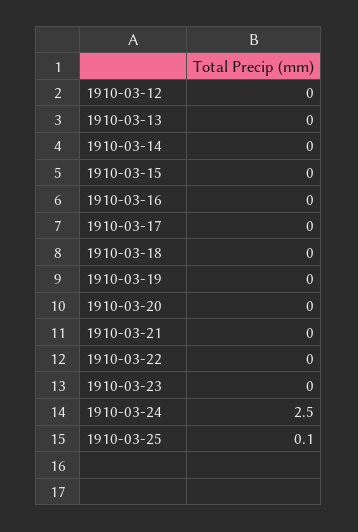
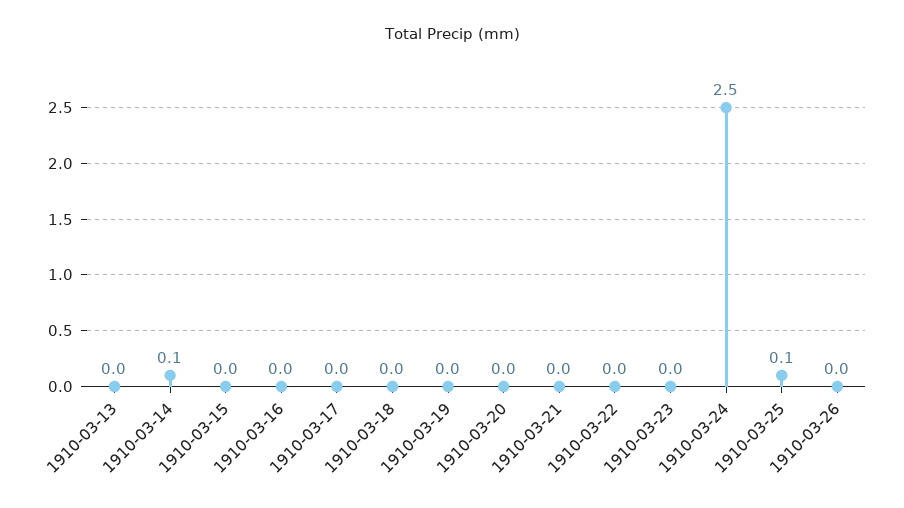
1910-03-12: 0 -> none
1910-03-14: 0 -> 0.1
1910-03-26: none -> 0

